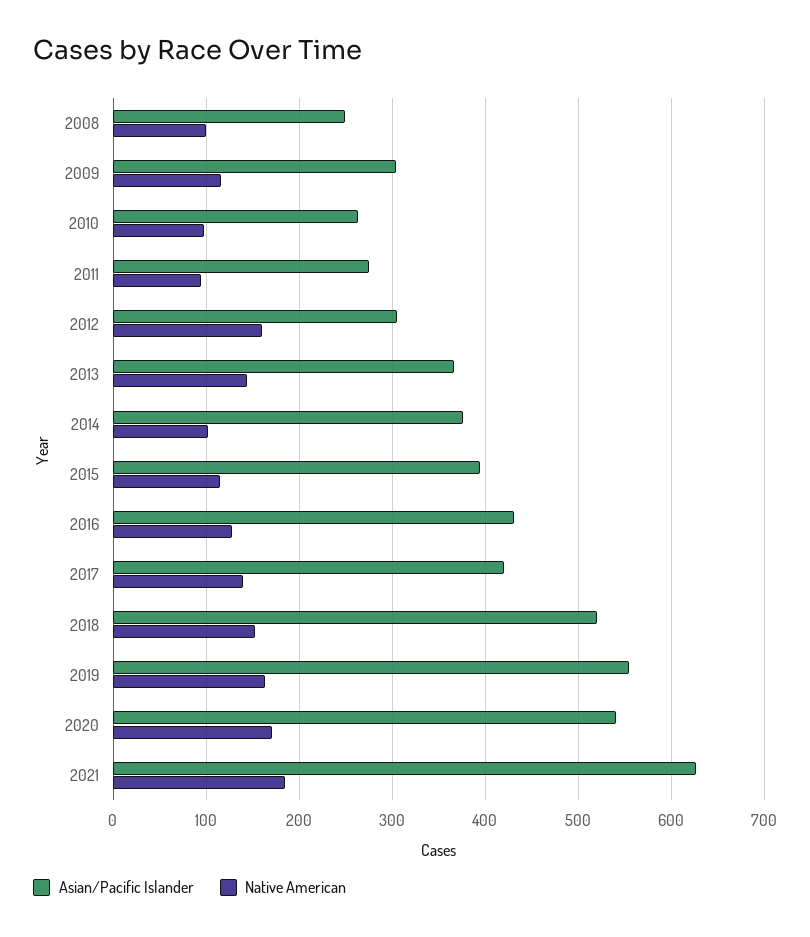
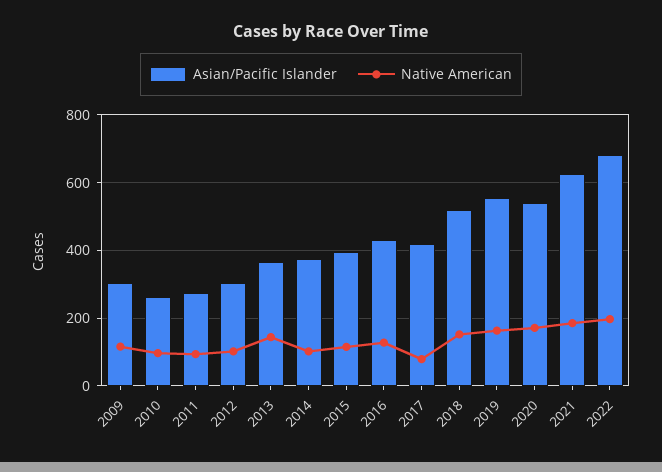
Asian/Pacific Islander, 2008: 250 -> none
Native American, 2008: 100 -> none
Native American, 2012: 160 -> 100
Native American, 2017: 140 -> 80
Asian/Pacific Islander, 2022: none -> 680
Native American, 2022: none -> 200

